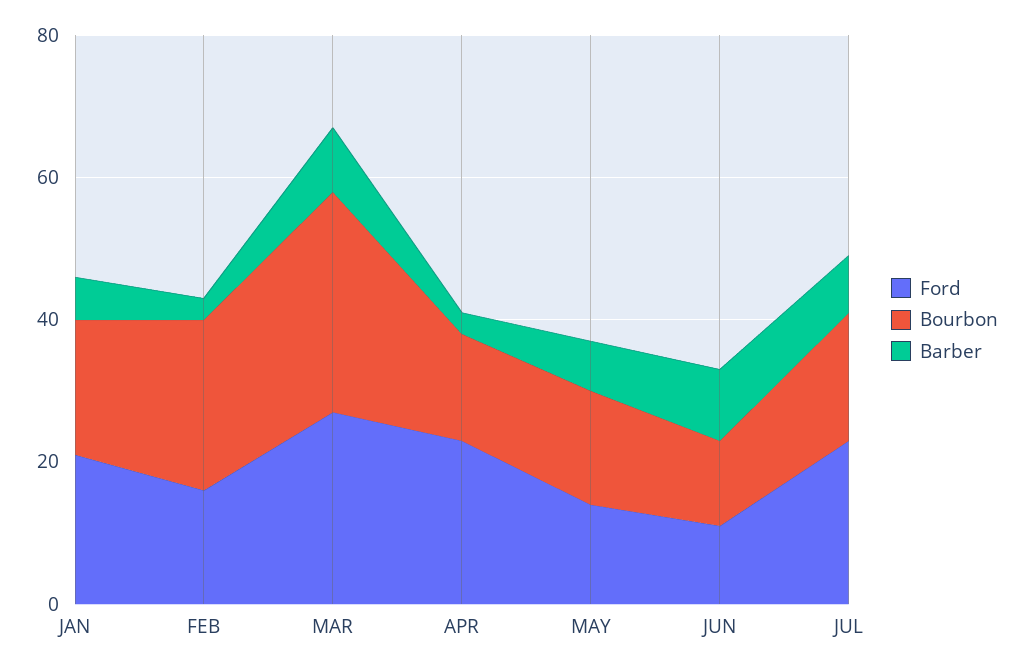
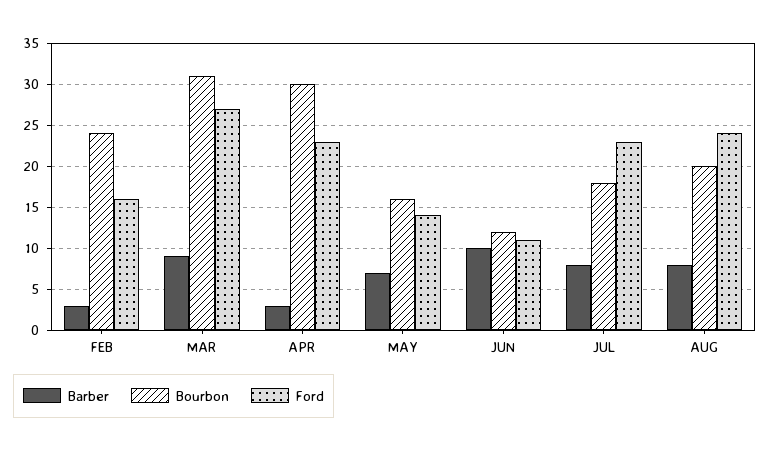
Ford, JAN: 20 -> none
Bourbon, JAN: 20 -> none
Barber, JAN: 5 -> none
Bourbon, APR: 15 -> 30
Barber, AUG: none -> 8
Bourbon, AUG: none -> 20
Ford, AUG: none -> 24

